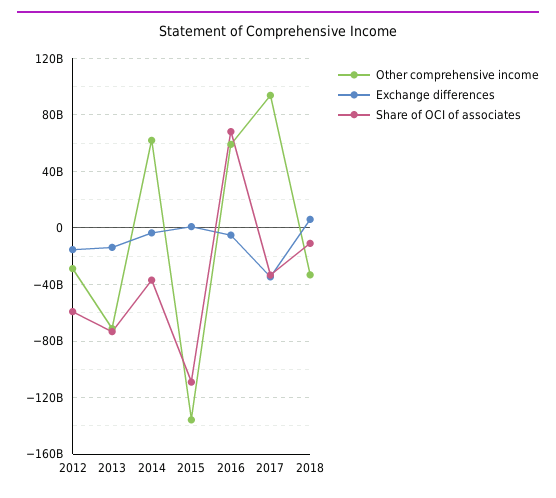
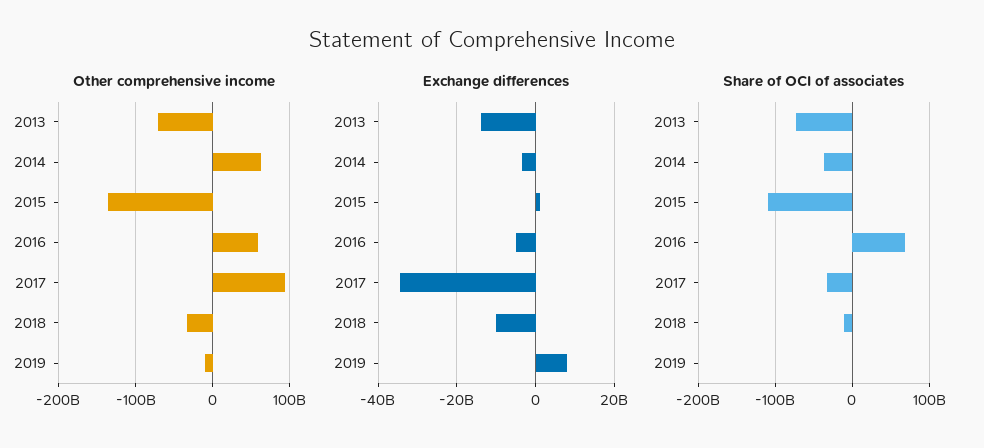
Other comprehensive income, 2012: -30000000000 -> none
Exchange differences, 2012: -15000000000 -> none
Share of OCI of associates, 2012: -60000000000 -> none
Exchange differences, 2018: 5000000000 -> -10000000000
Other comprehensive income, 2019: none -> -10000000000
Exchange differences, 2019: none -> 8000000000
Share of OCI of associates, 2019: none -> 0

